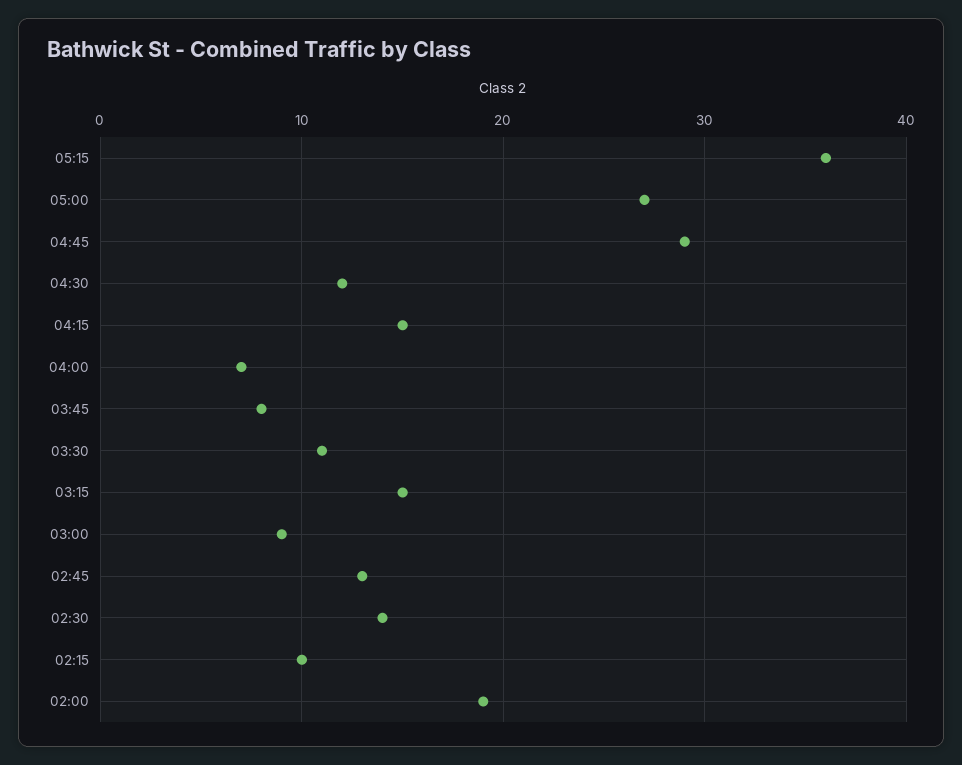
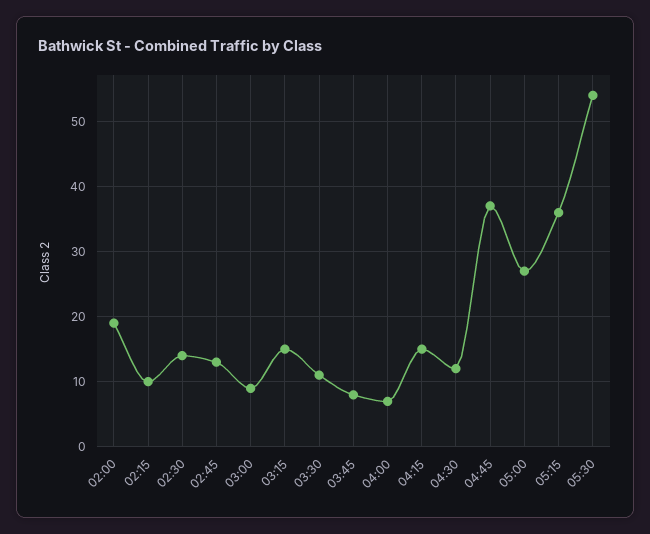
04:45: 29 -> 37
05:30: none -> 54

